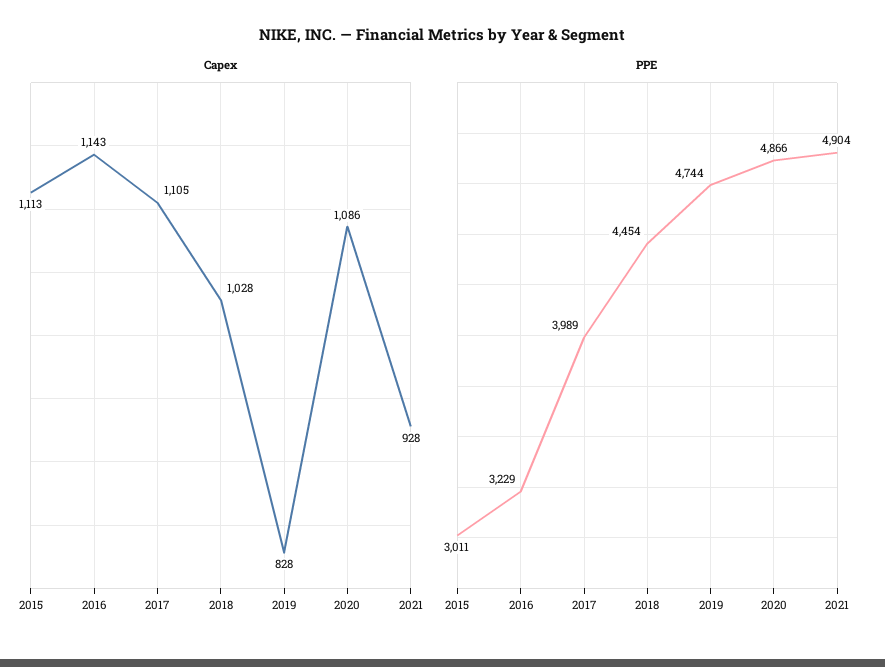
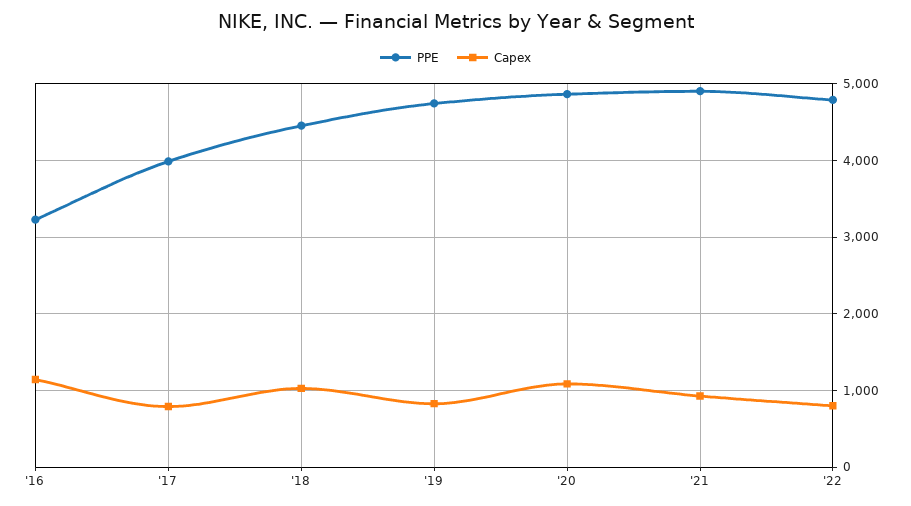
Capex, 2015: 1113 -> none
Capex, 2017: 1105 -> 800
PPE, 2015: 3011 -> none
PPE, '22: none -> 4800
Capex, '22: none -> 800

